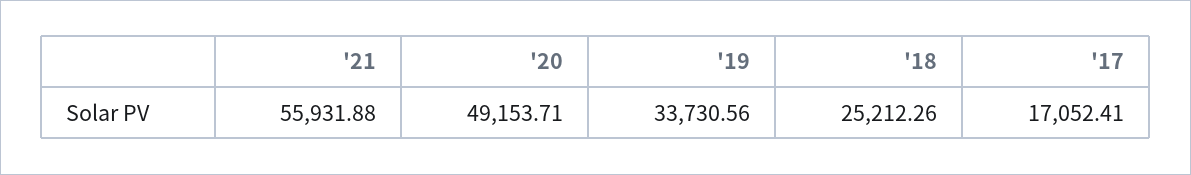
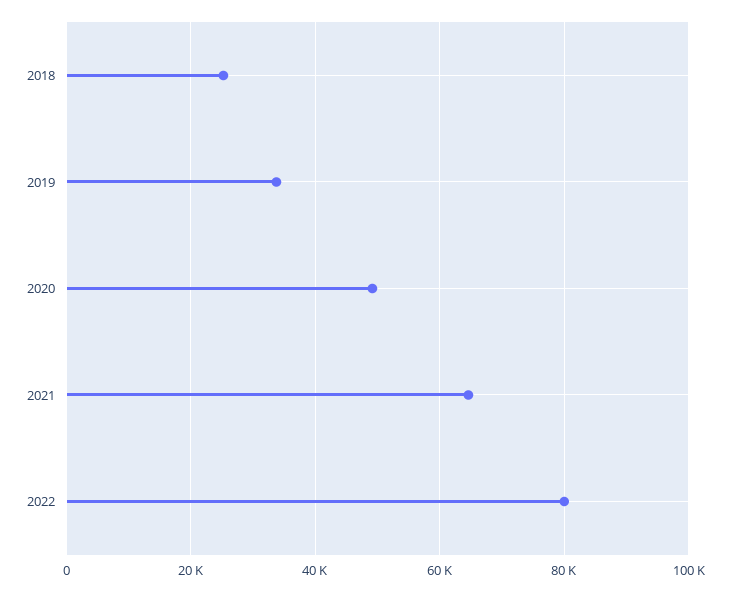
'21: 55931.88 -> 64000
'17: 17052.41 -> none
2022: none -> 80000

